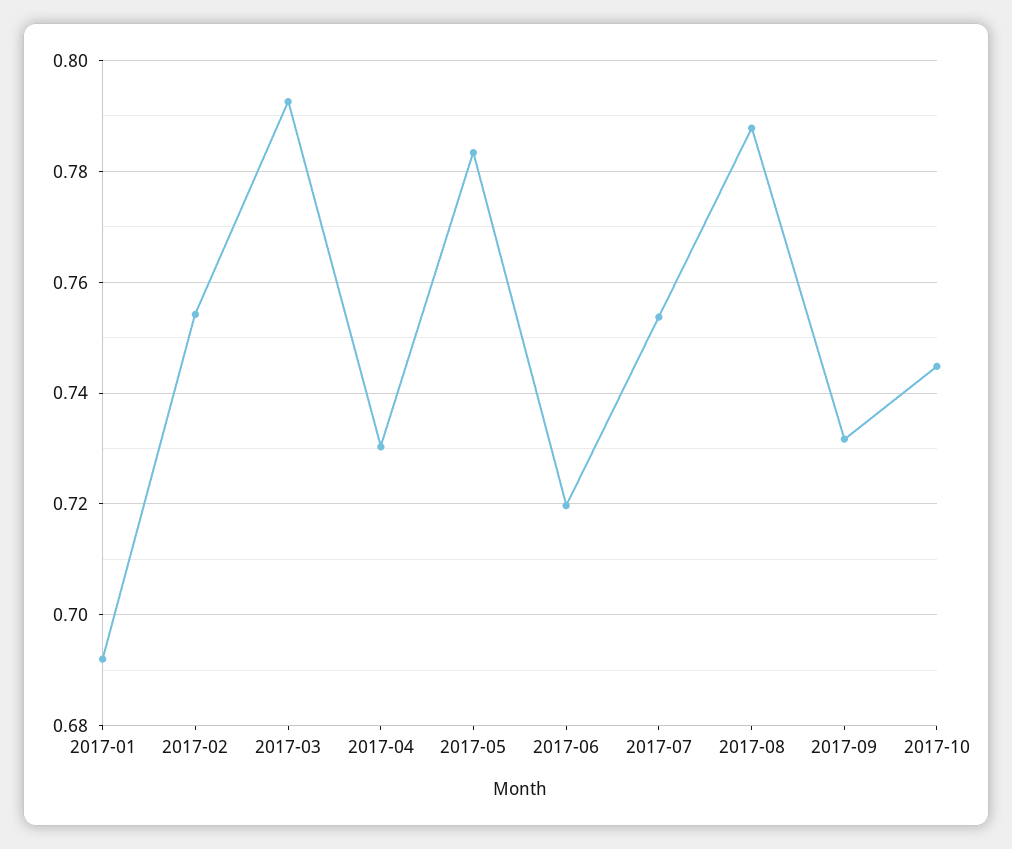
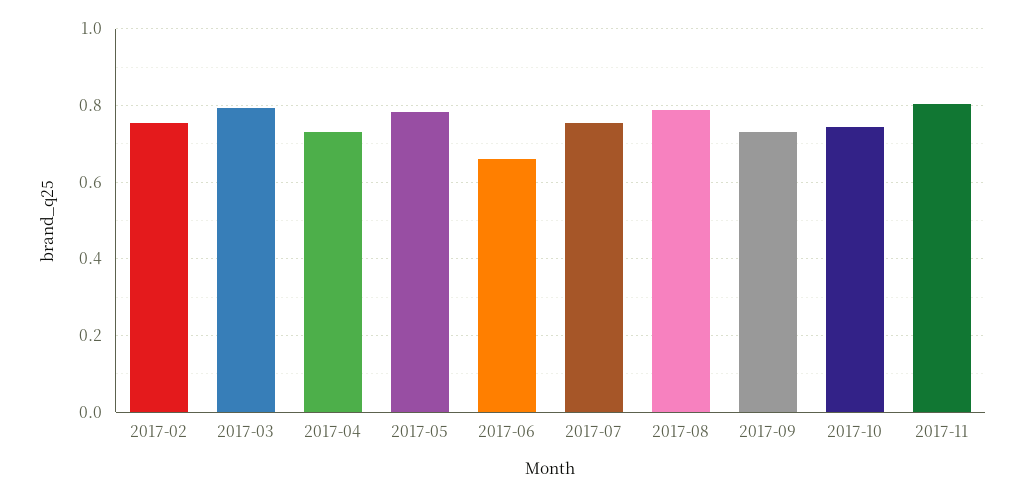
2017-01: 0.692 -> none
2017-06: 0.72 -> 0.66
2017-11: none -> 0.8

